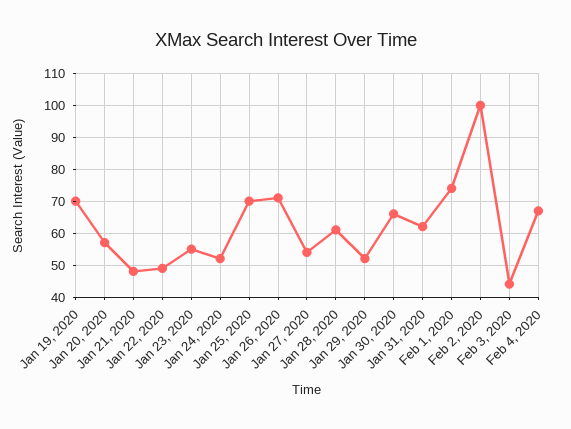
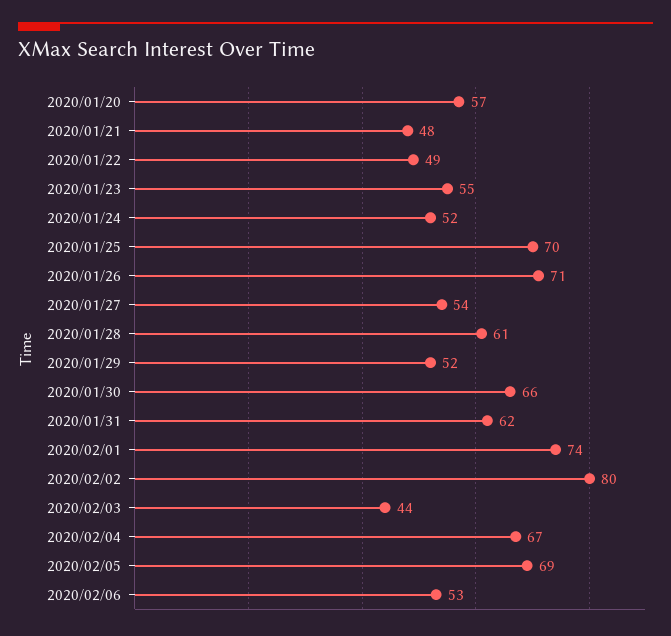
Jan 19, 2020: 70 -> none
Feb 2, 2020: 100 -> 80
2020/02/05: none -> 69
2020/02/06: none -> 53

